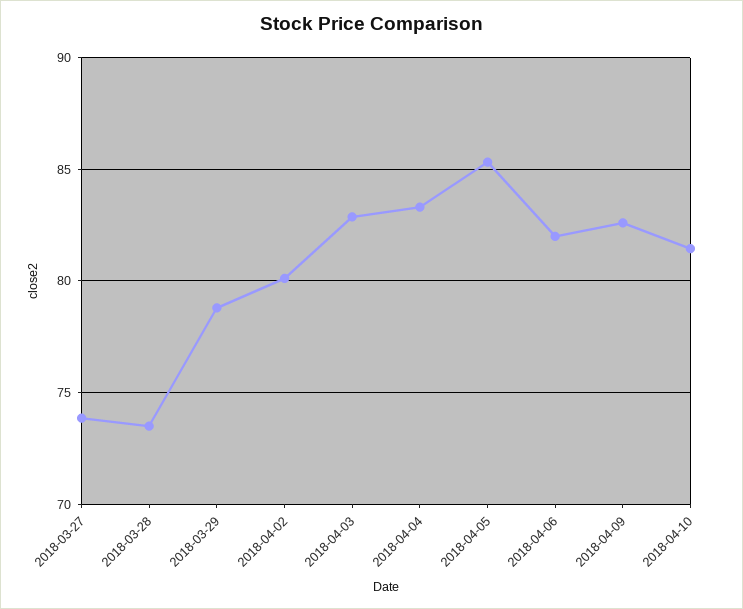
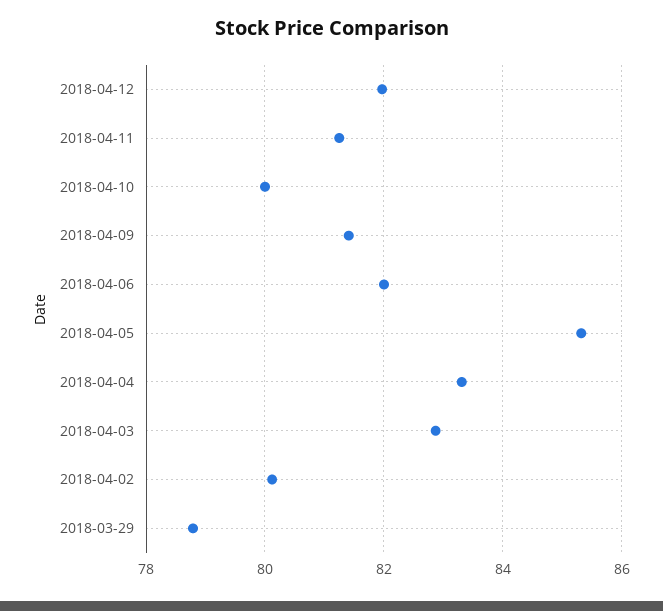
2018-03-27: 74 -> none
2018-03-28: 73.5 -> none
2018-04-09: 82.5 -> 81.4
2018-04-10: 81.5 -> 80
2018-04-12: none -> 82
2018-04-11: none -> 81.2

